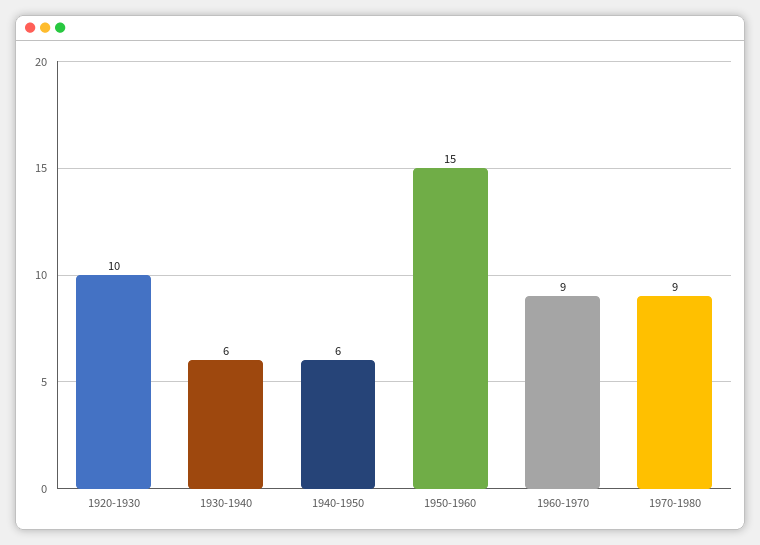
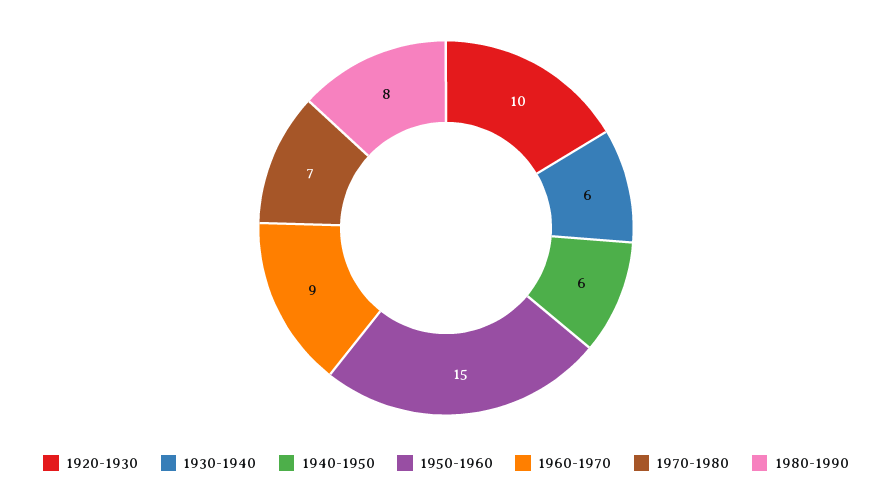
1970-1980: 9 -> 7
1980-1990: none -> 8

